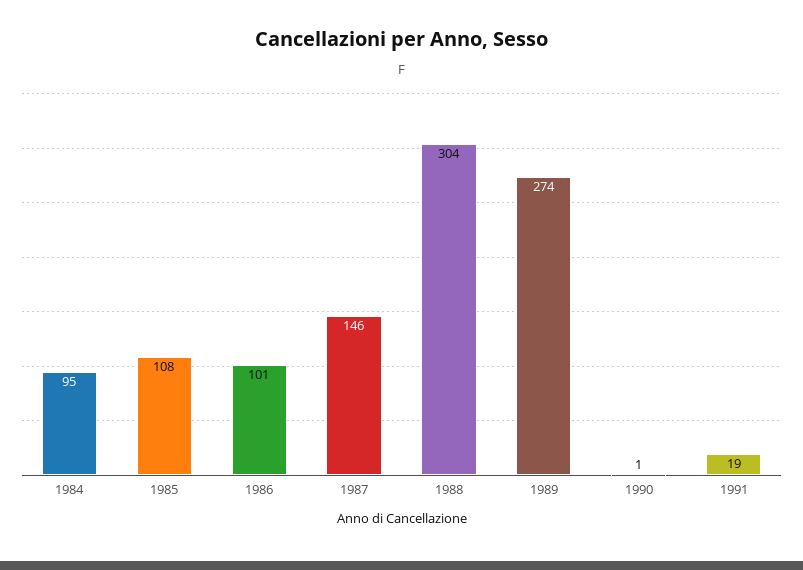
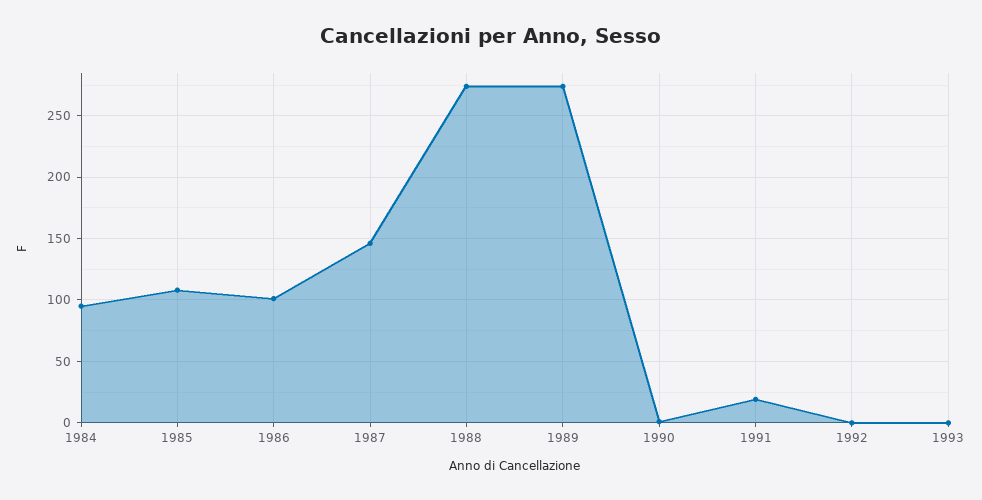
1988: 304 -> 275
1992: none -> 0
1993: none -> 0

